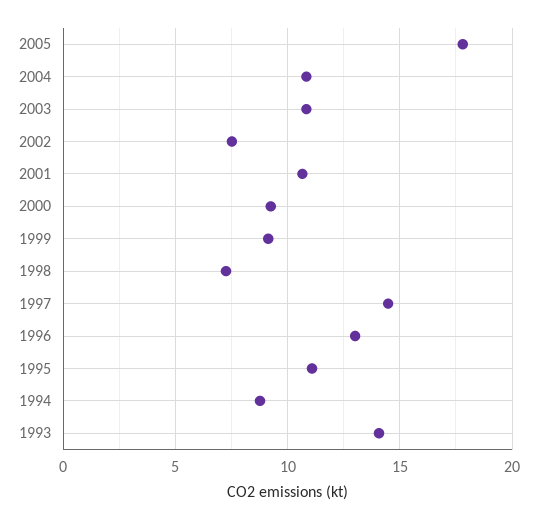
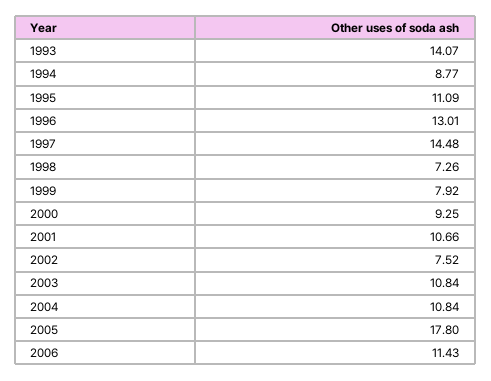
1999: 9 -> 7.92
2006: none -> 11.43

